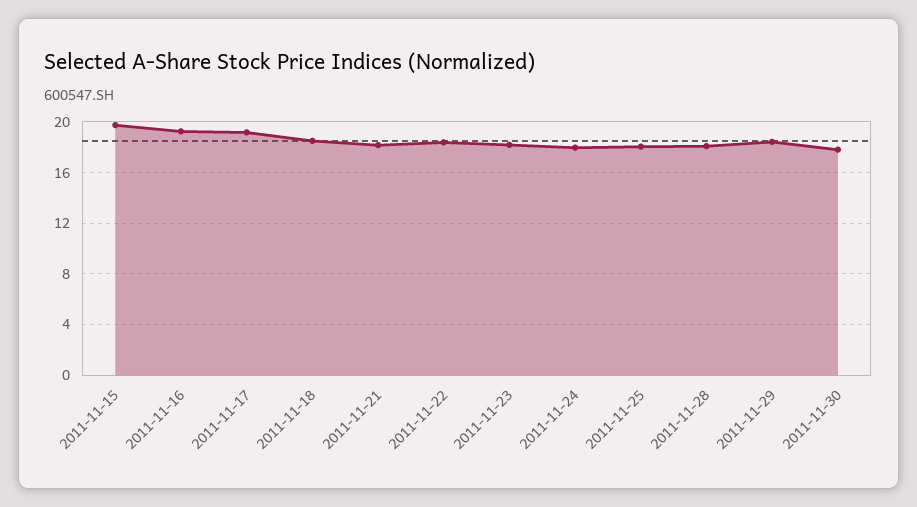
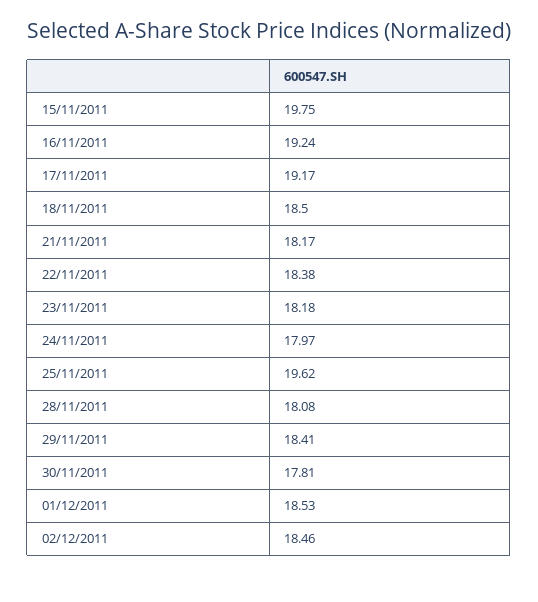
2011-11-25: 18 -> 19.62
01/12/2011: none -> 18.53
02/12/2011: none -> 18.46

